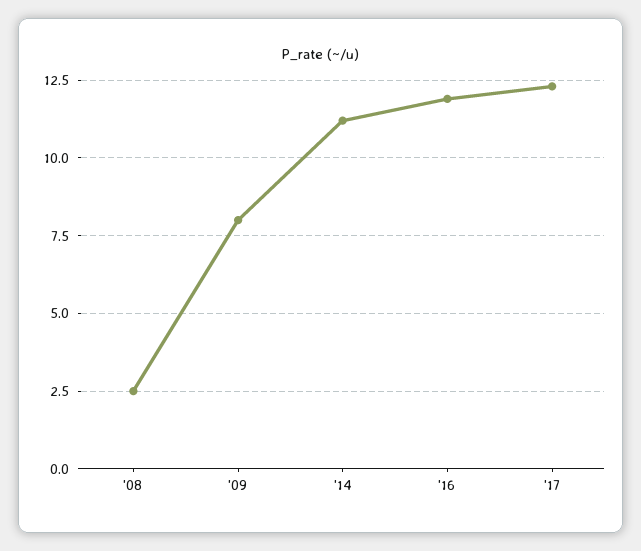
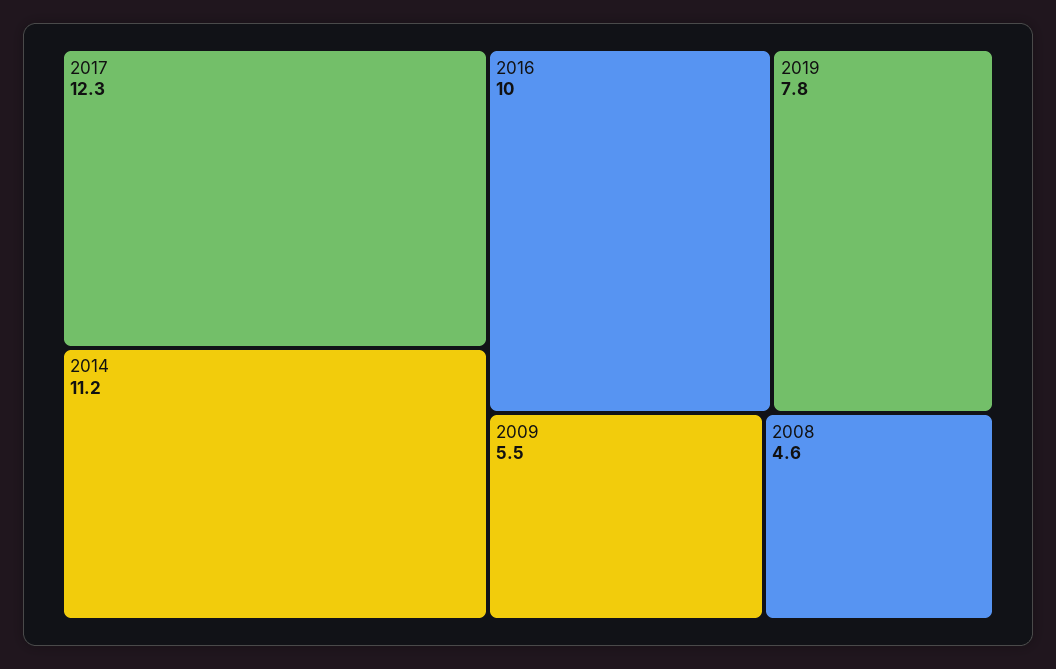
'08: 2.5 -> 4.6
'09: 8 -> 5.5
'16: 12 -> 10
2019: none -> 7.8

